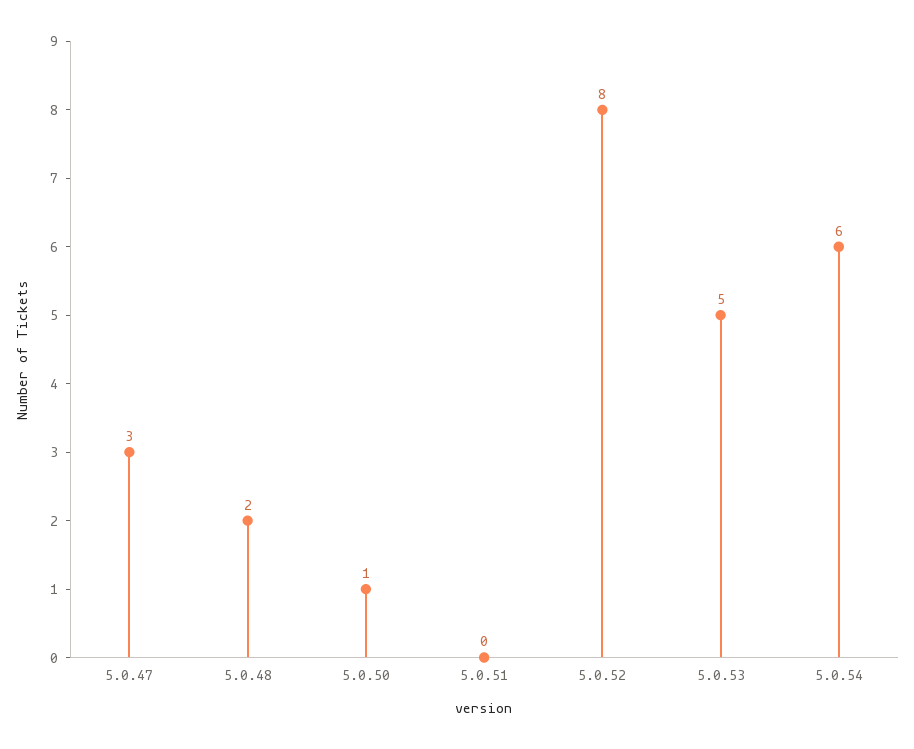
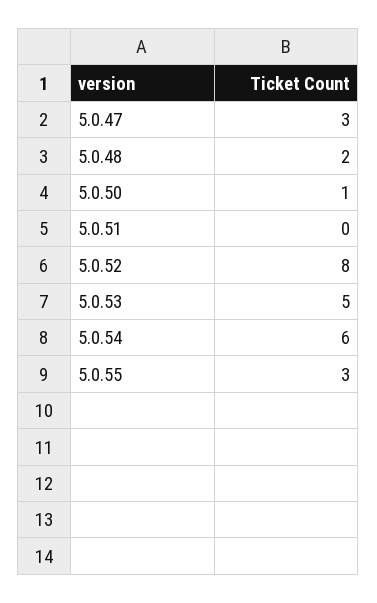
5.0.55: none -> 3

